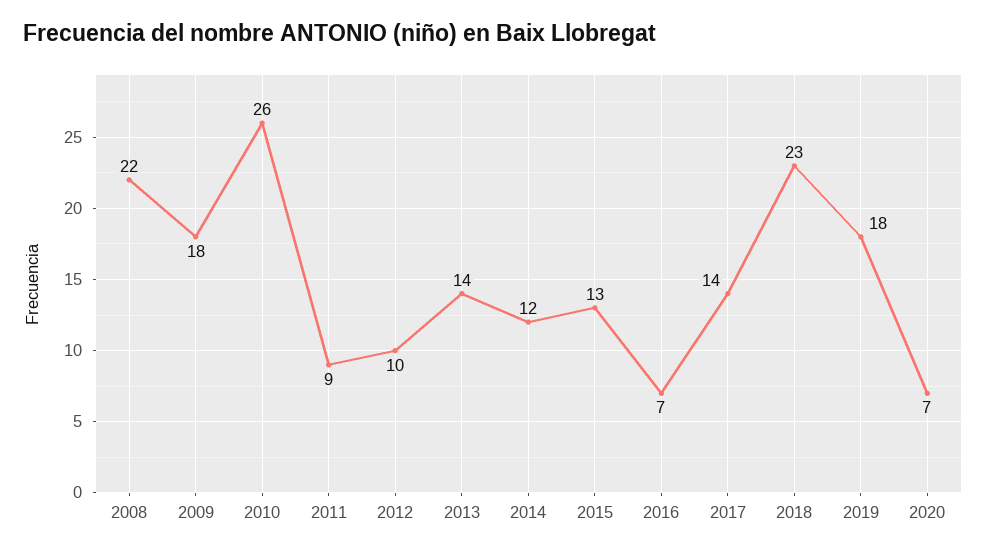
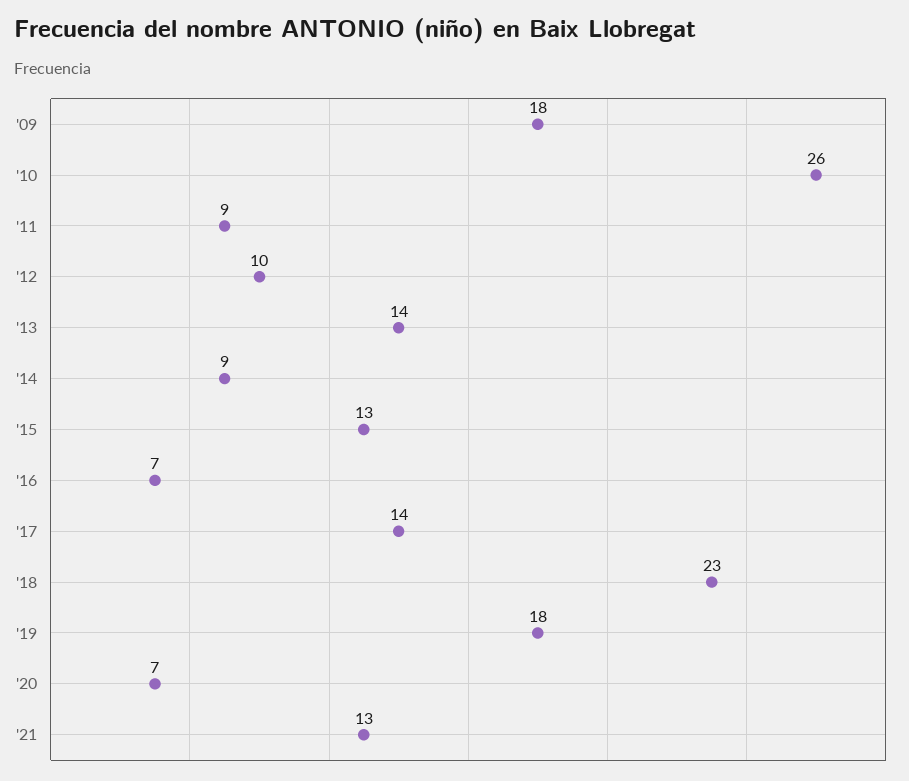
2008: 22 -> none
2014: 12 -> 9
'21: none -> 13

